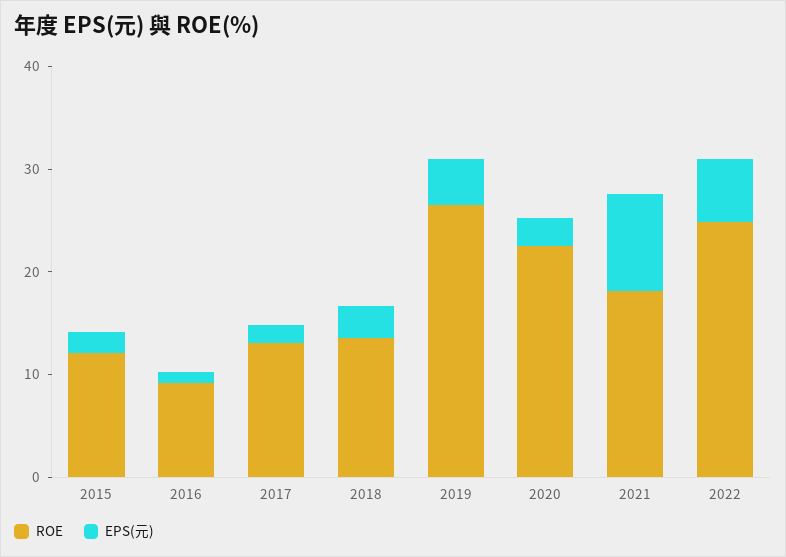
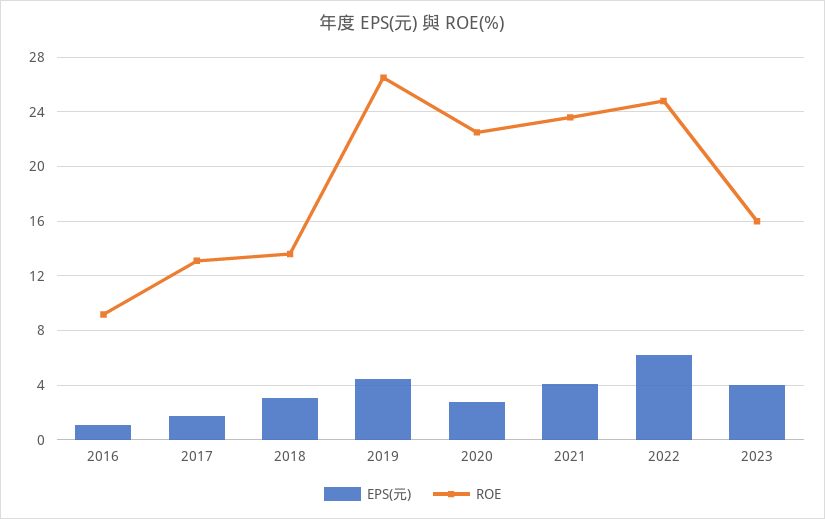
ROE, 2015: 12 -> none
EPS(元), 2015: 2 -> none
ROE, 2021: 18 -> 23.5
EPS(元), 2021: 10 -> 4
EPS(元), 2023: none -> 4
ROE, 2023: none -> 16

